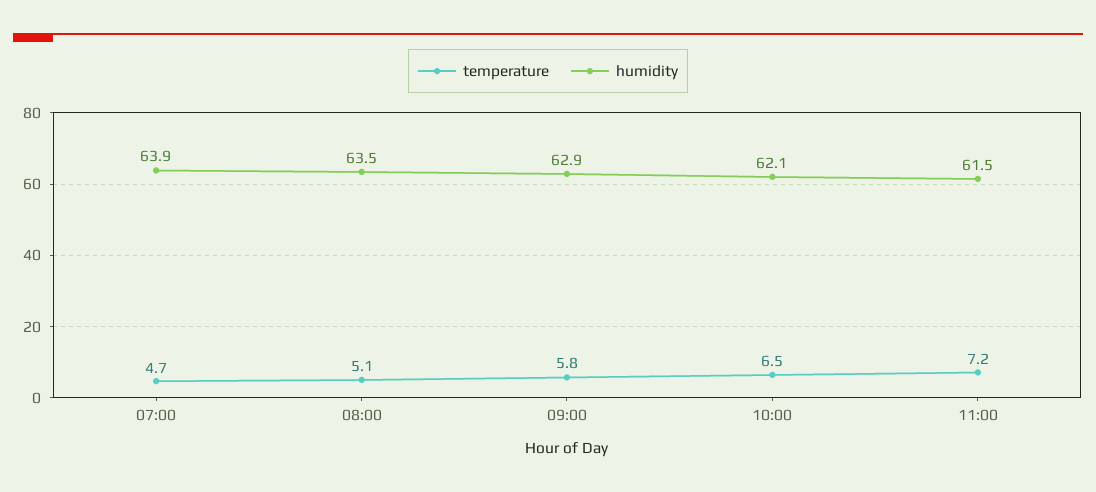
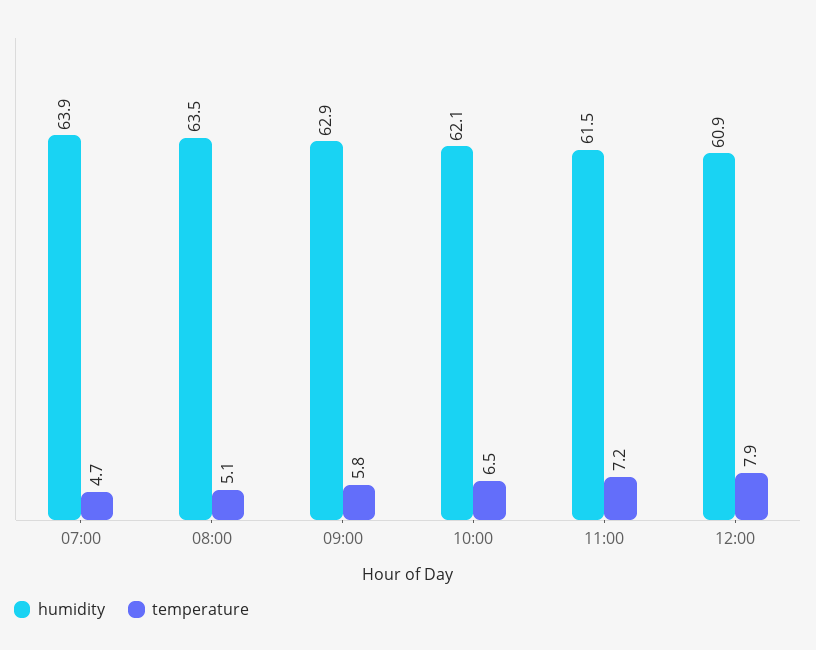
humidity, 12:00: none -> 60.9
temperature, 12:00: none -> 7.9

